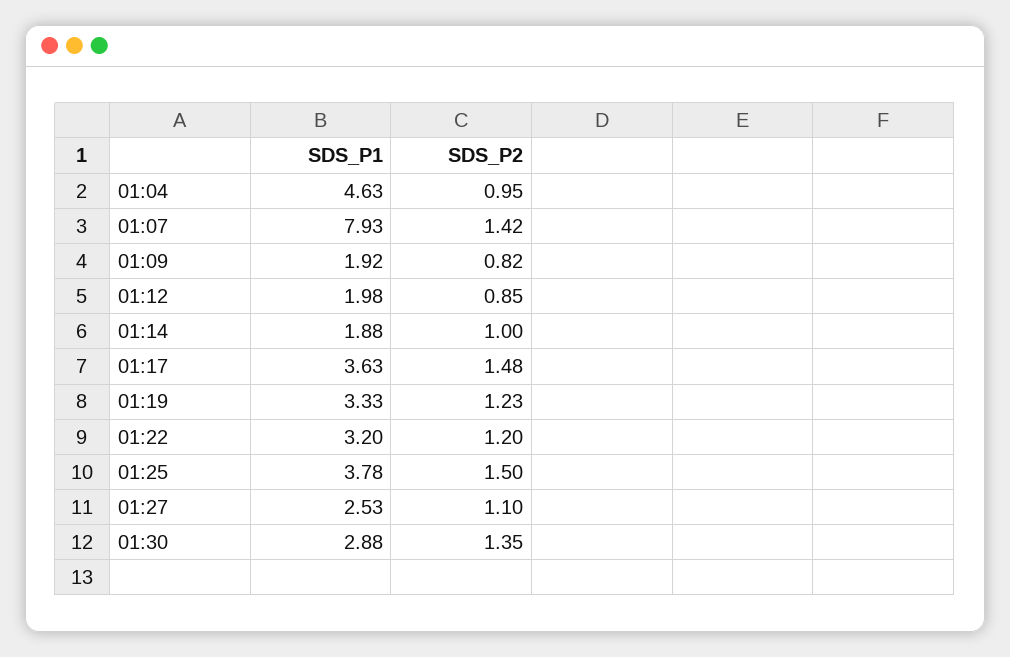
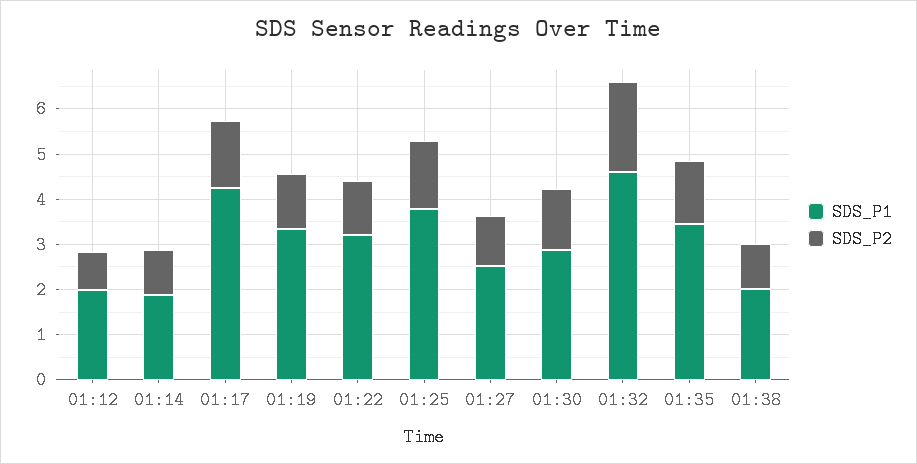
SDS_P1, 01:04: 4.63 -> none
SDS_P2, 01:04: 0.95 -> none
SDS_P1, 01:07: 7.93 -> none
SDS_P2, 01:07: 1.42 -> none
SDS_P1, 01:09: 1.92 -> none
SDS_P2, 01:09: 0.82 -> none
SDS_P1, 01:17: 3.63 -> 4.2
SDS_P1, 01:32: none -> 4.6
SDS_P2, 01:32: none -> 2
SDS_P1, 01:35: none -> 3.4
SDS_P2, 01:35: none -> 1.4
SDS_P1, 01:38: none -> 2
SDS_P2, 01:38: none -> 1

